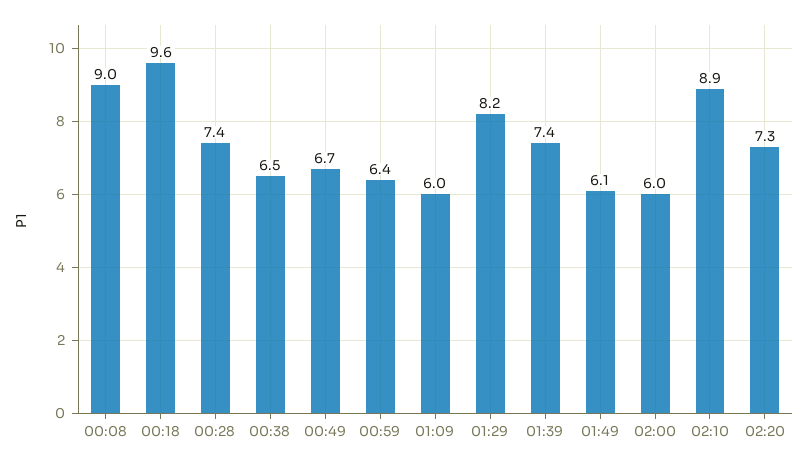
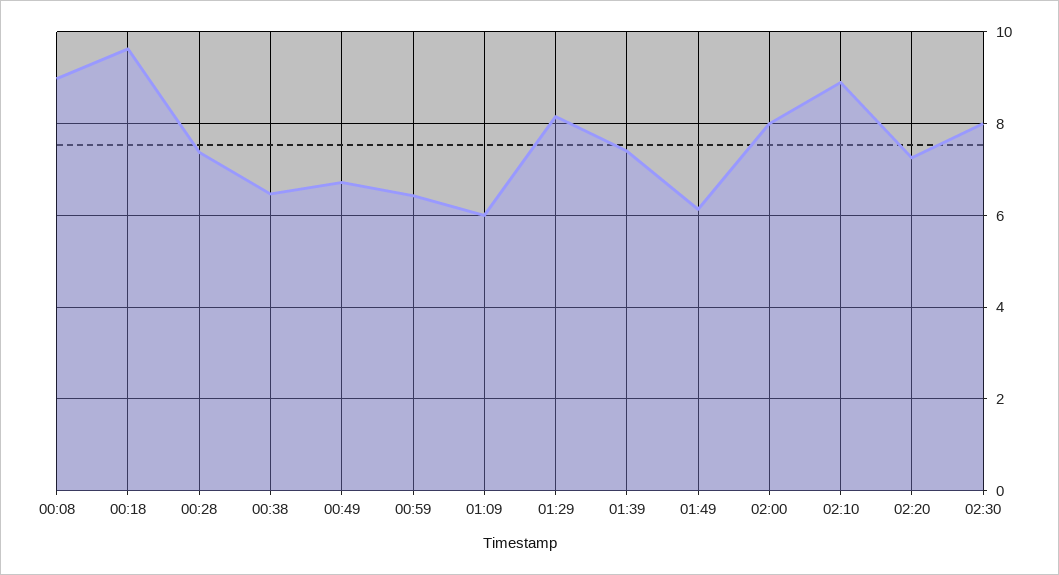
02:00: 6 -> 8
02:30: none -> 8

